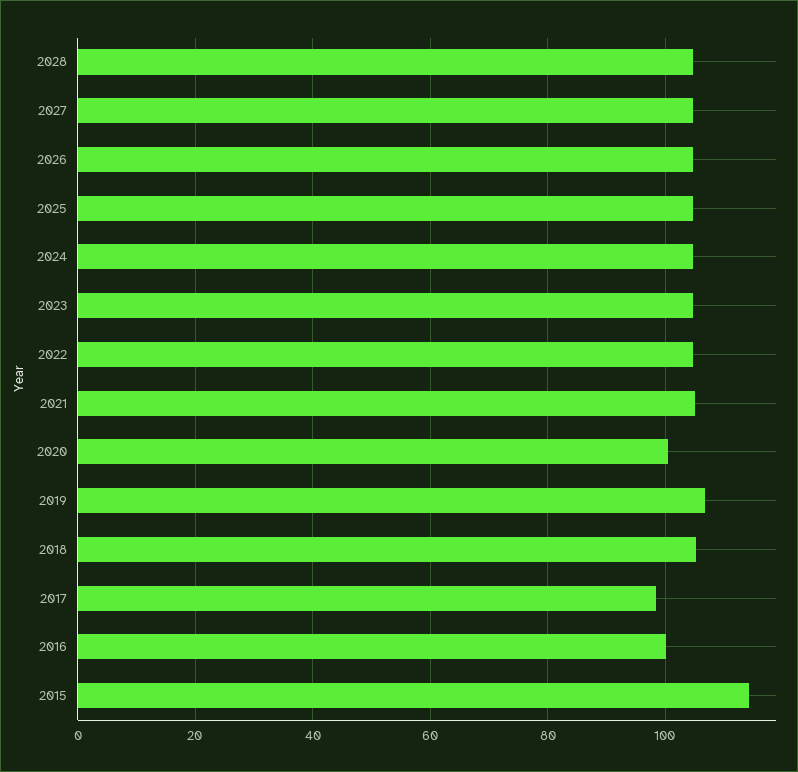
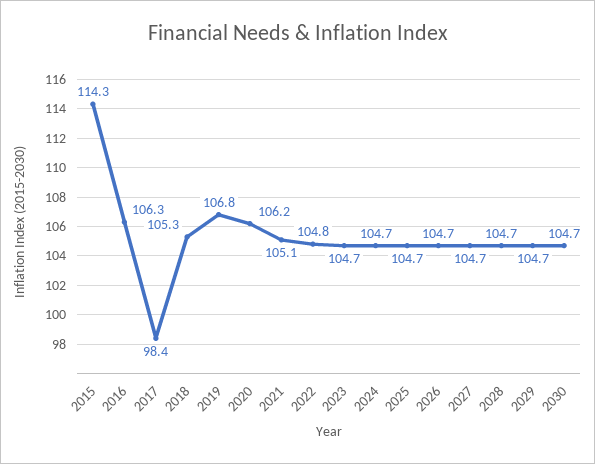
2020: 100 -> 106.2
2016: 100 -> 106.3
2029: none -> 104.7
2030: none -> 104.7

